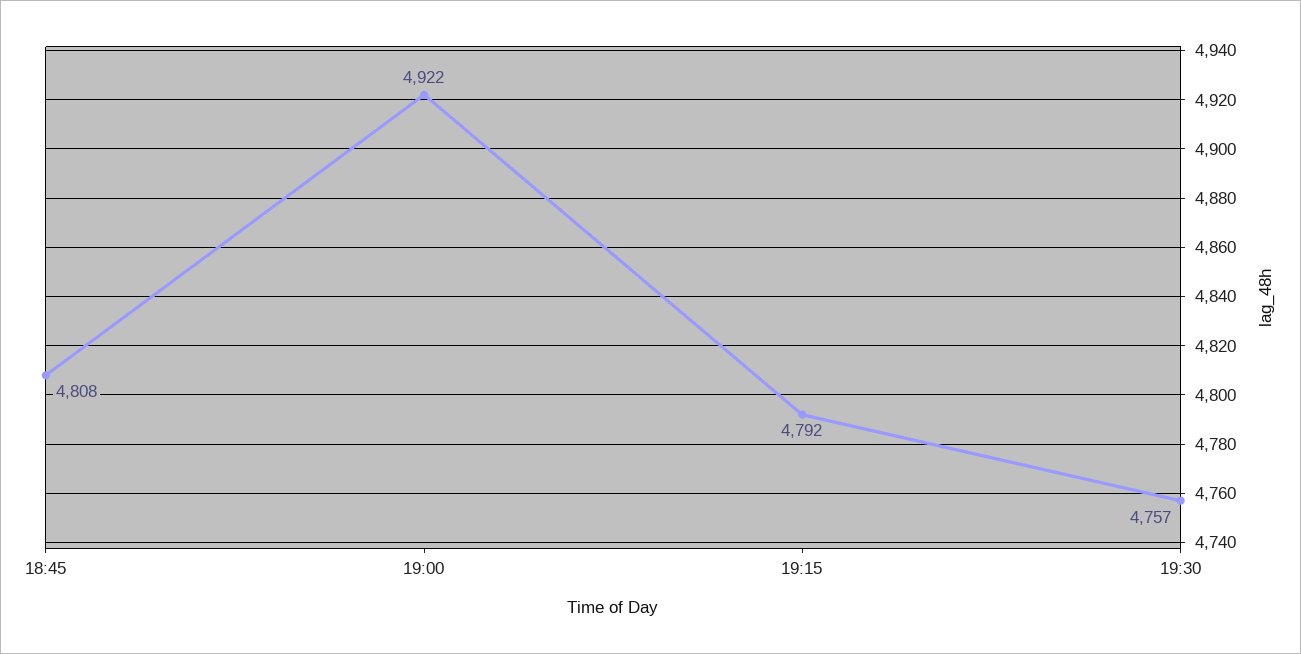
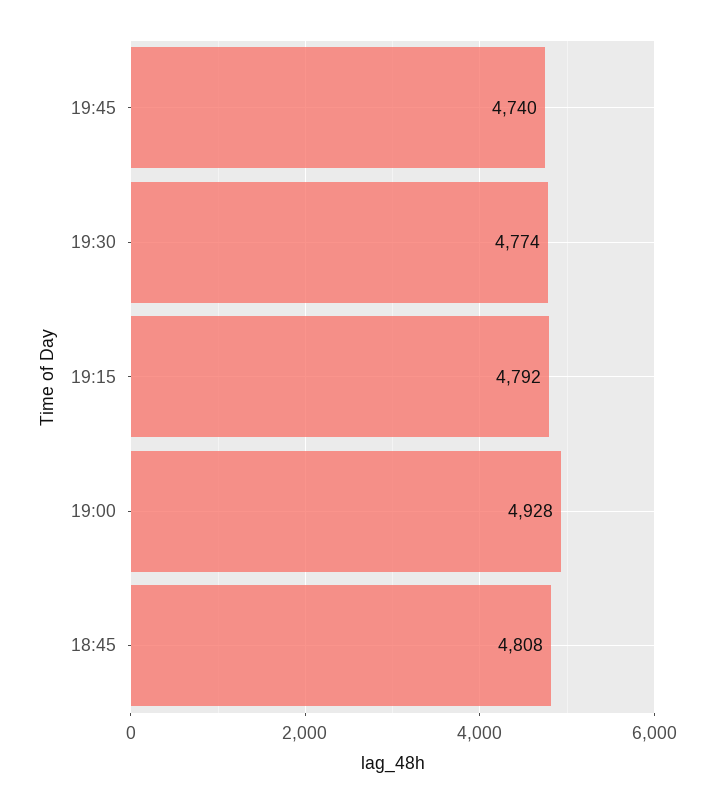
19:00: 4922 -> 4928
19:30: 4757 -> 4774
19:45: none -> 4740

